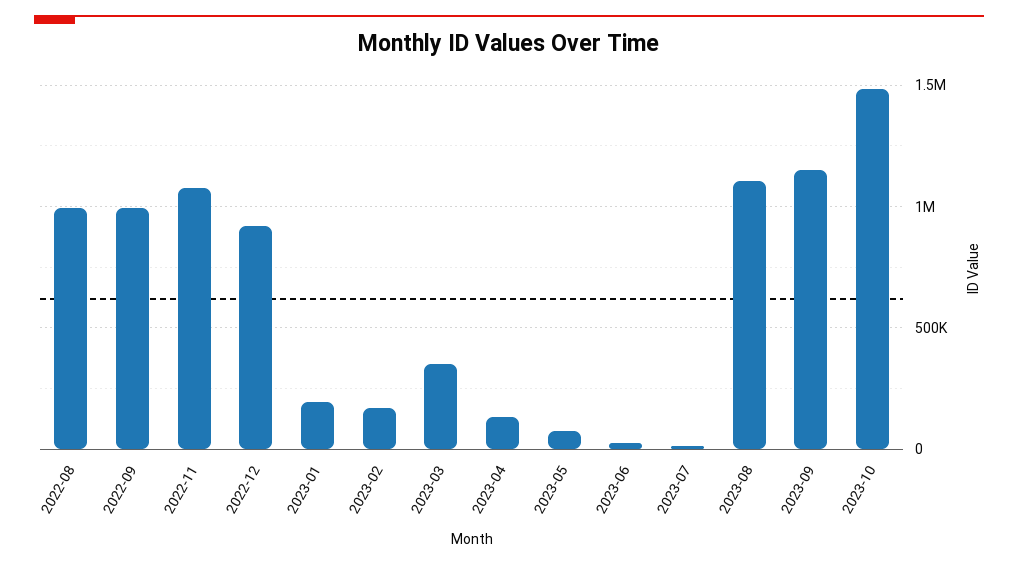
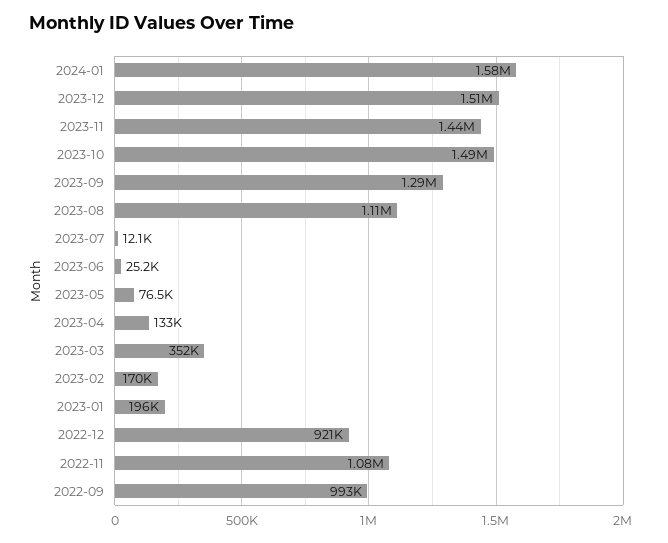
2022-08: 1000000 -> none
2023-09: 1150000 -> 1290000
2024-01: none -> 1580000
2023-12: none -> 1510000
2023-11: none -> 1440000

